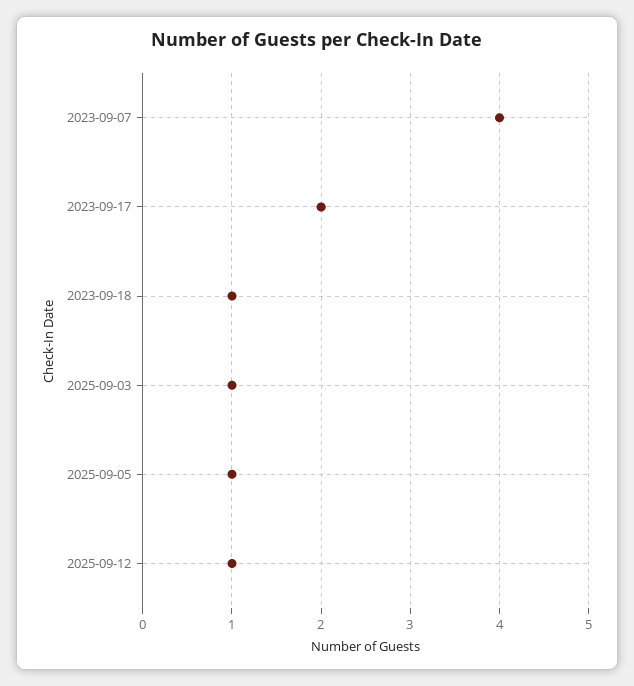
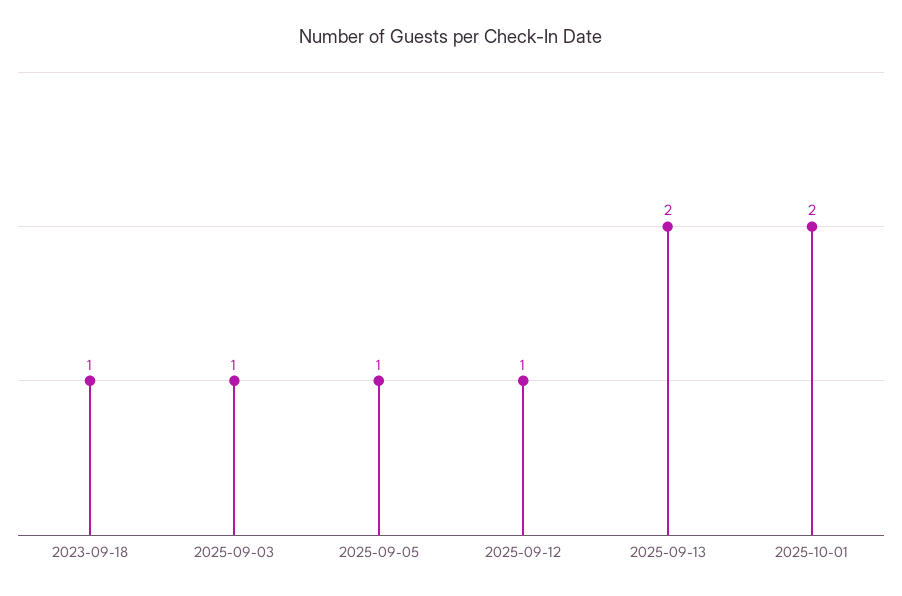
2023-09-07: 4 -> none
2023-09-17: 2 -> none
2025-09-13: none -> 2
2025-10-01: none -> 2

